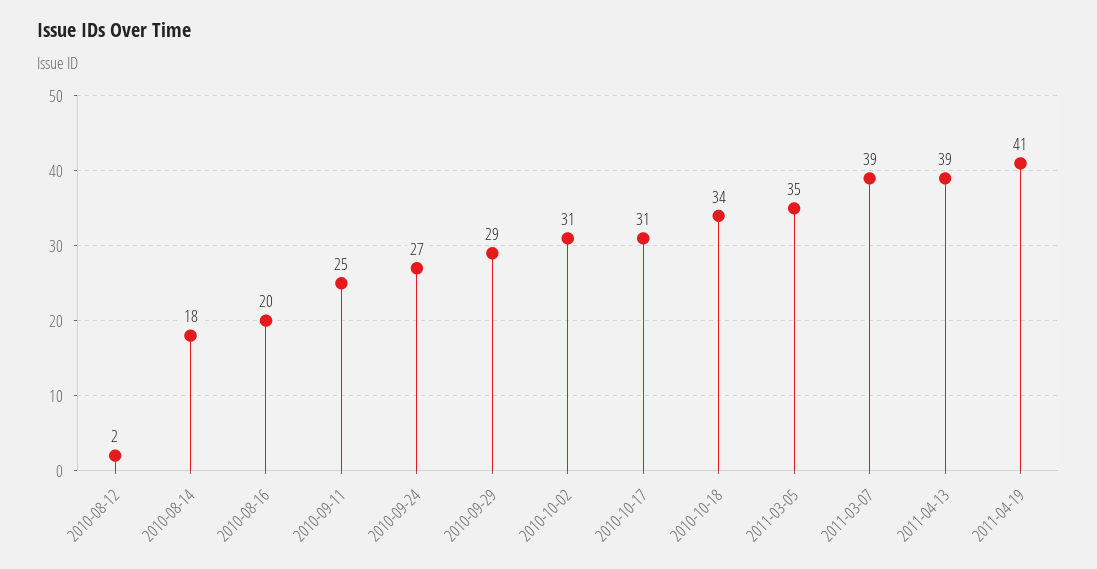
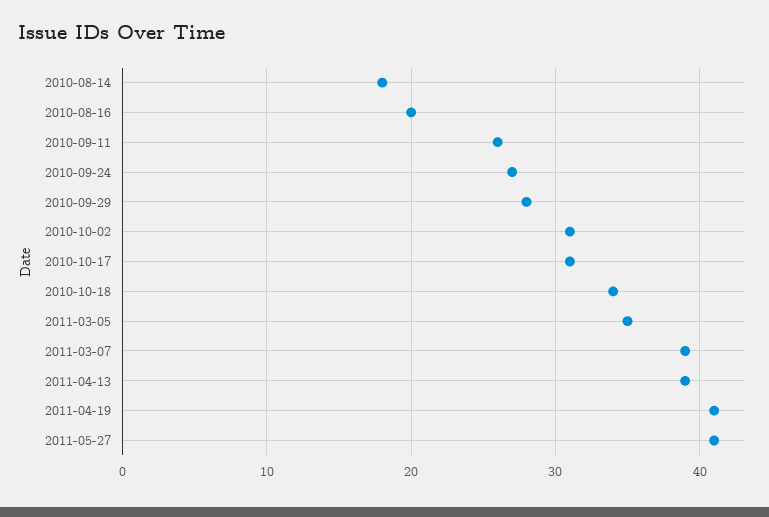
2010-08-12: 2 -> none
2010-09-11: 25 -> 26
2010-09-29: 29 -> 28
2011-05-27: none -> 41

